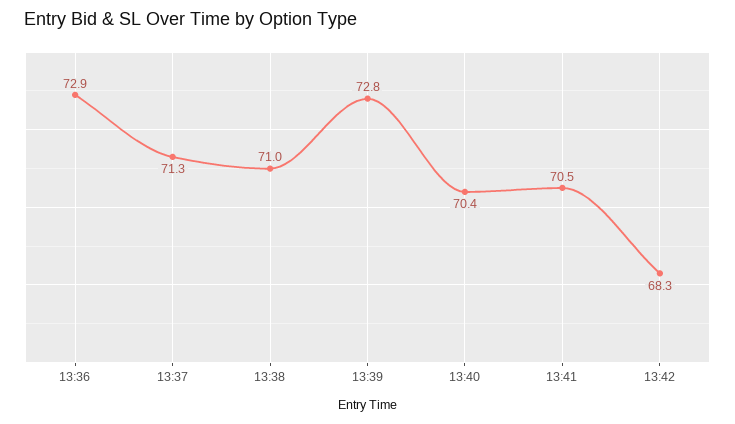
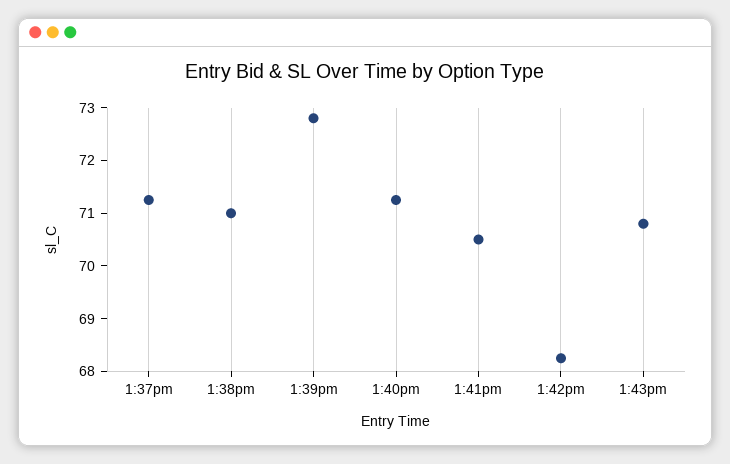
13:36: 72.9 -> none
13:40: 70.4 -> 71.2
1:43pm: none -> 70.8

